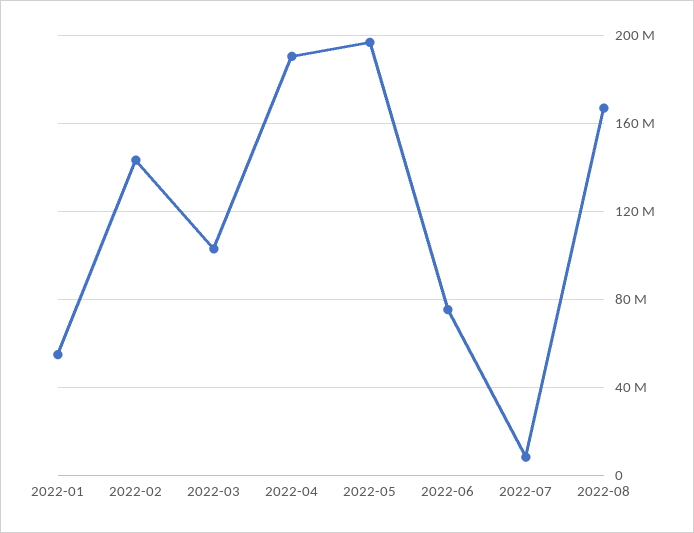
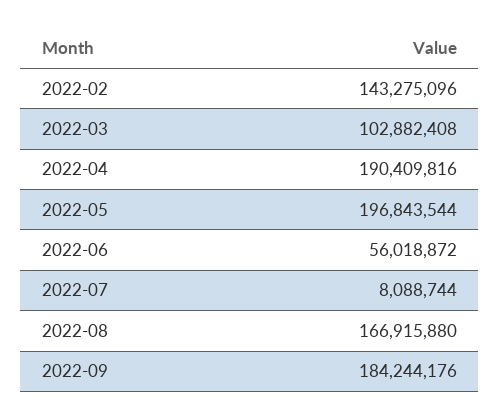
2022-01: 55000000 -> none
2022-06: 75000000 -> 56018872
2022-09: none -> 184244176

